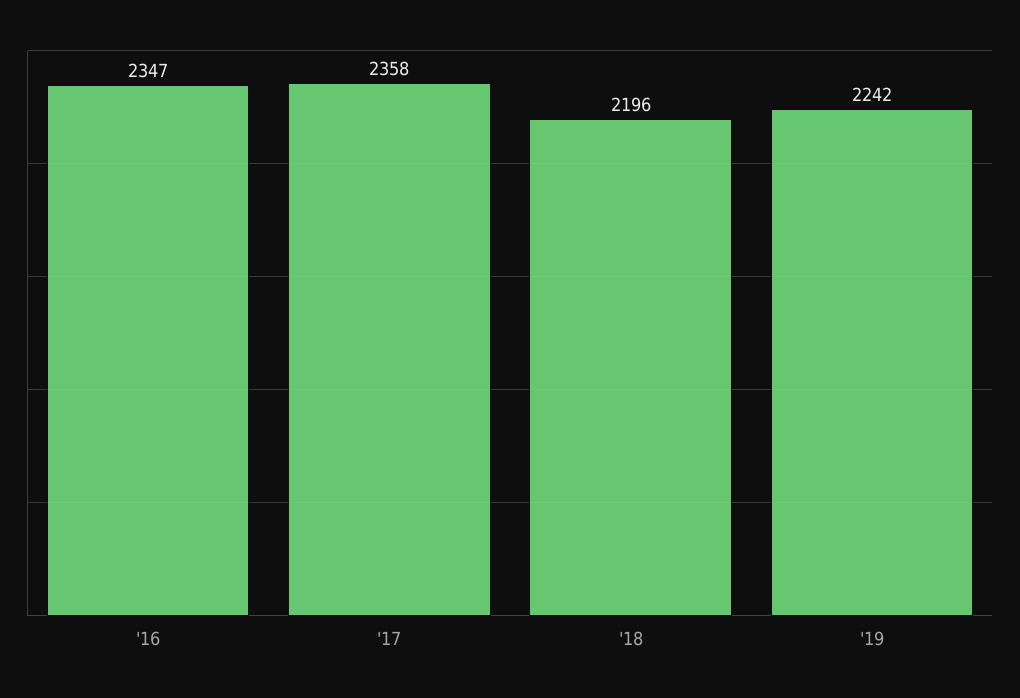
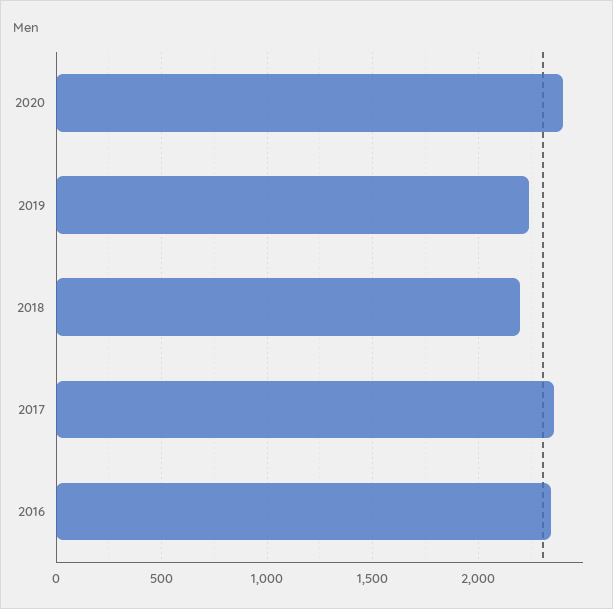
2020: none -> 2400

